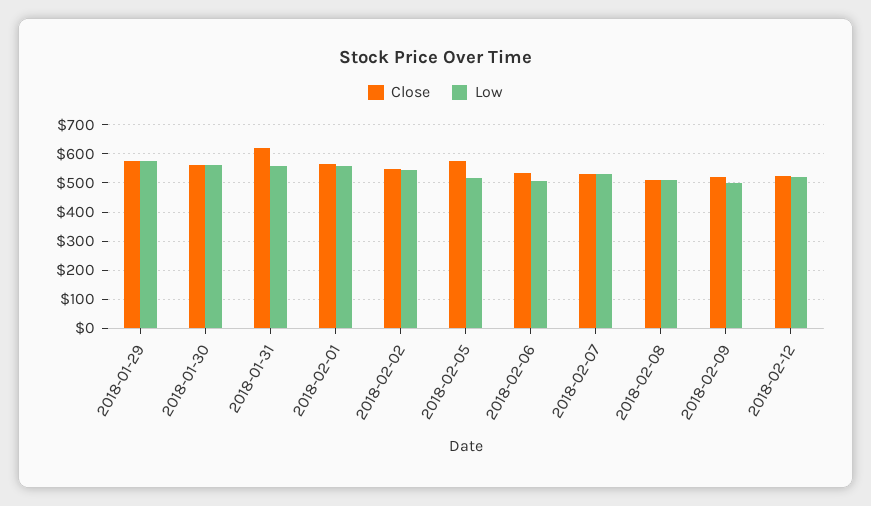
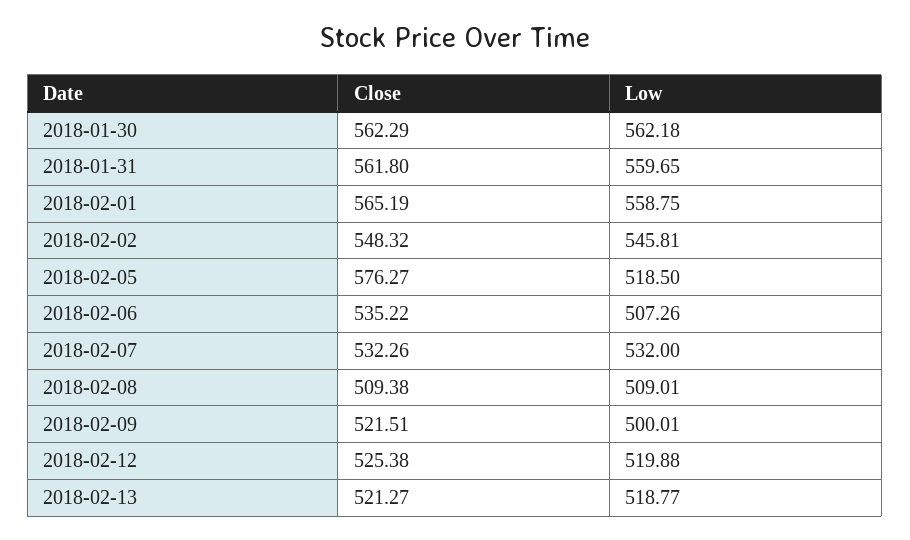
Close, 2018-01-29: 575 -> none
Low, 2018-01-29: 575 -> none
Close, 2018-01-31: 625 -> 561.8
Close, 2018-02-13: none -> 521.27
Low, 2018-02-13: none -> 518.77

